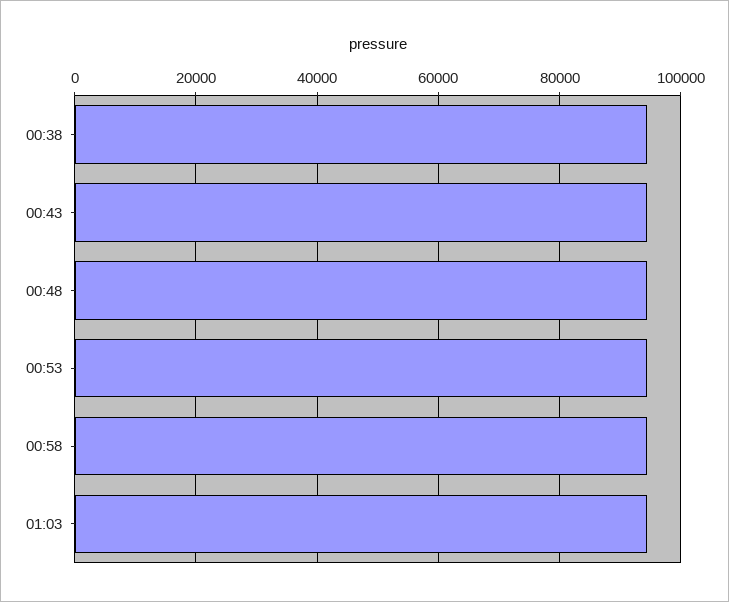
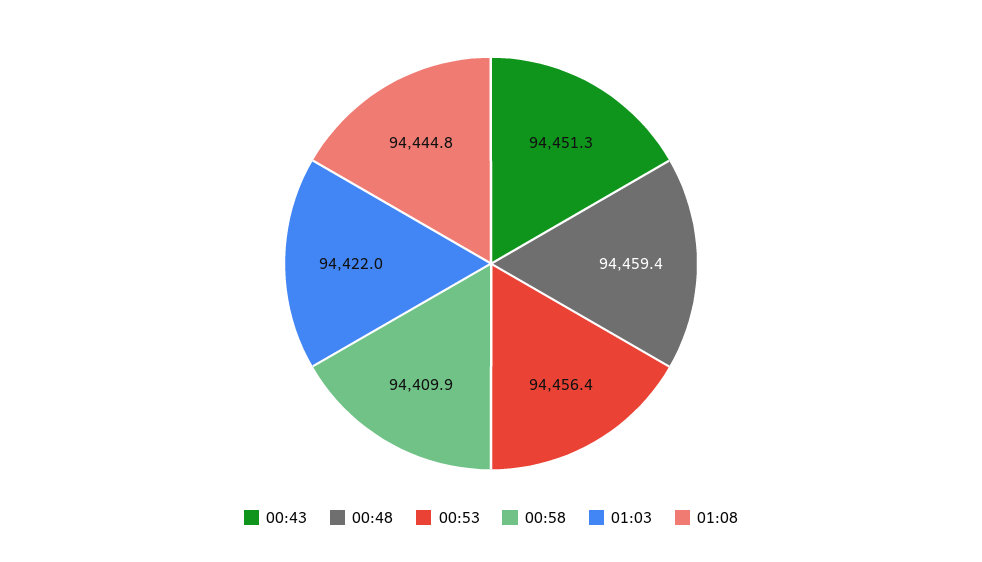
00:38: 94000 -> none
01:08: none -> 94444.8

